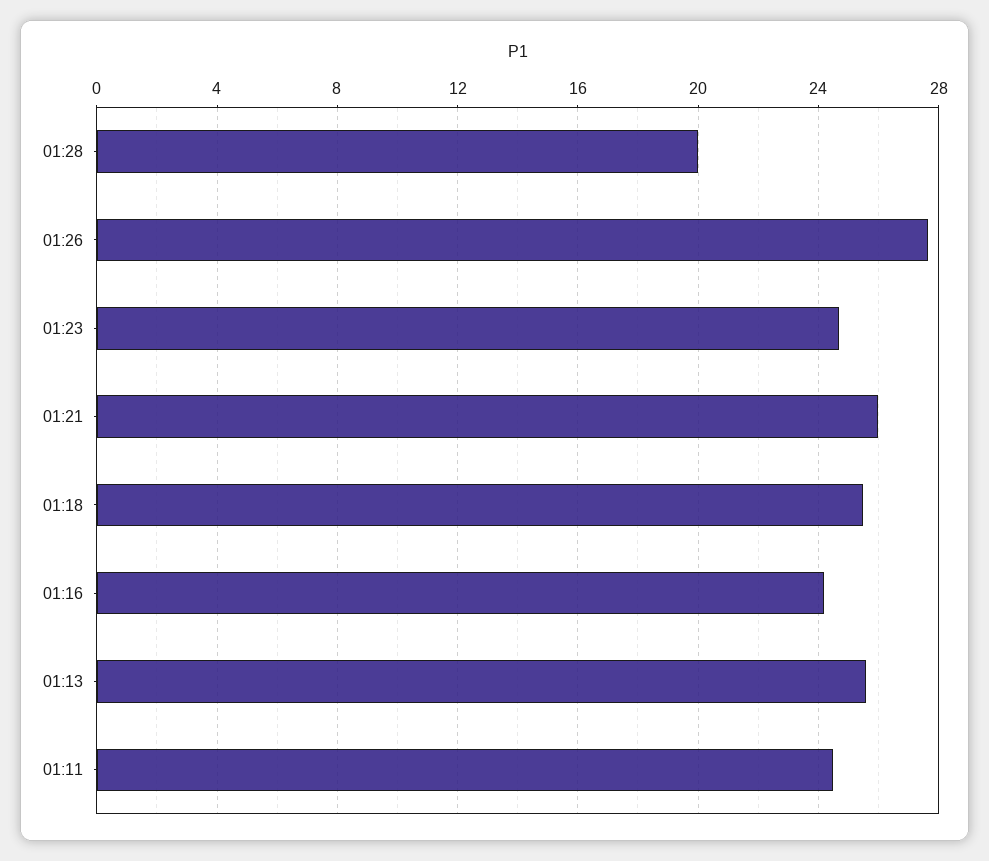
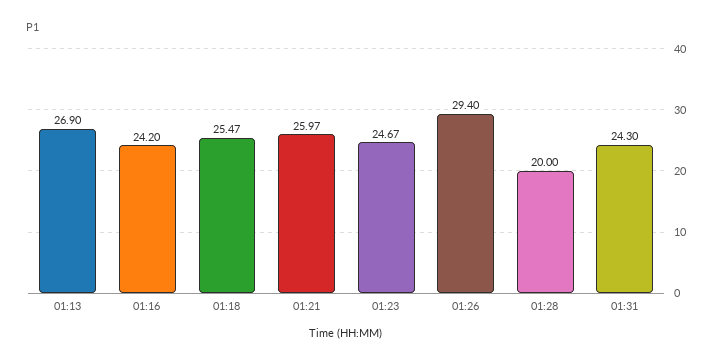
01:26: 27.5 -> 29.4
01:13: 25.5 -> 26.9
01:11: 24.5 -> none
01:31: none -> 24.3

